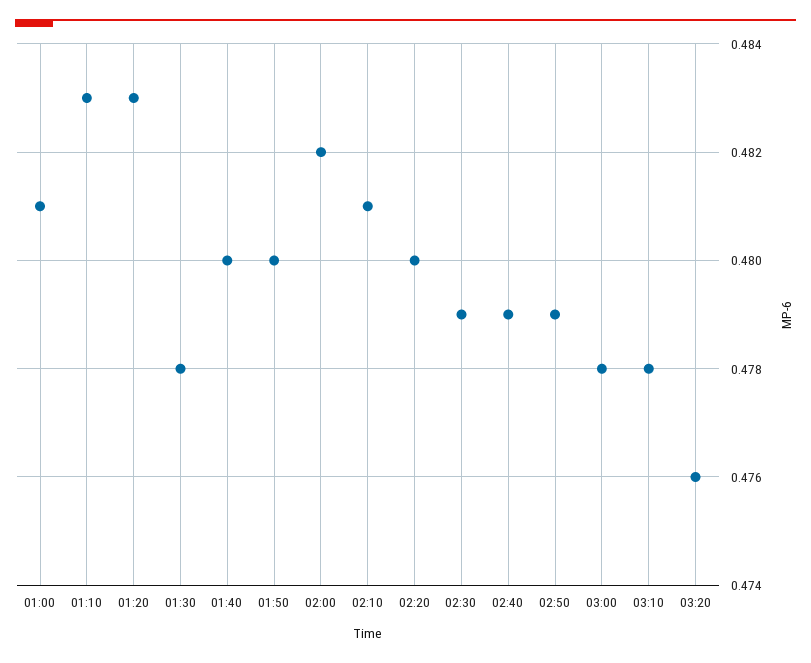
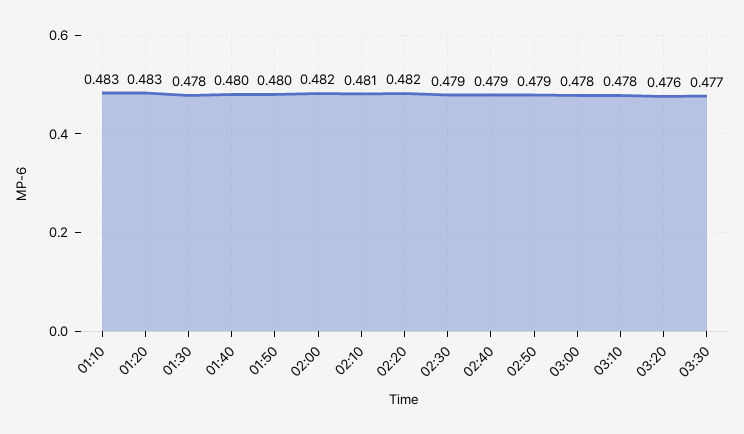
01:00: 0.481 -> none
02:20: 0.48 -> 0.482
03:30: none -> 0.477

